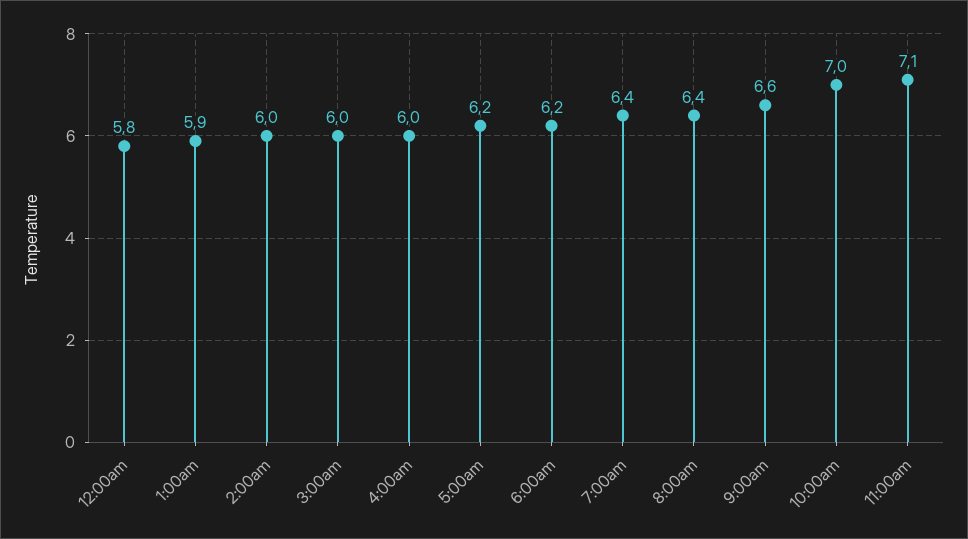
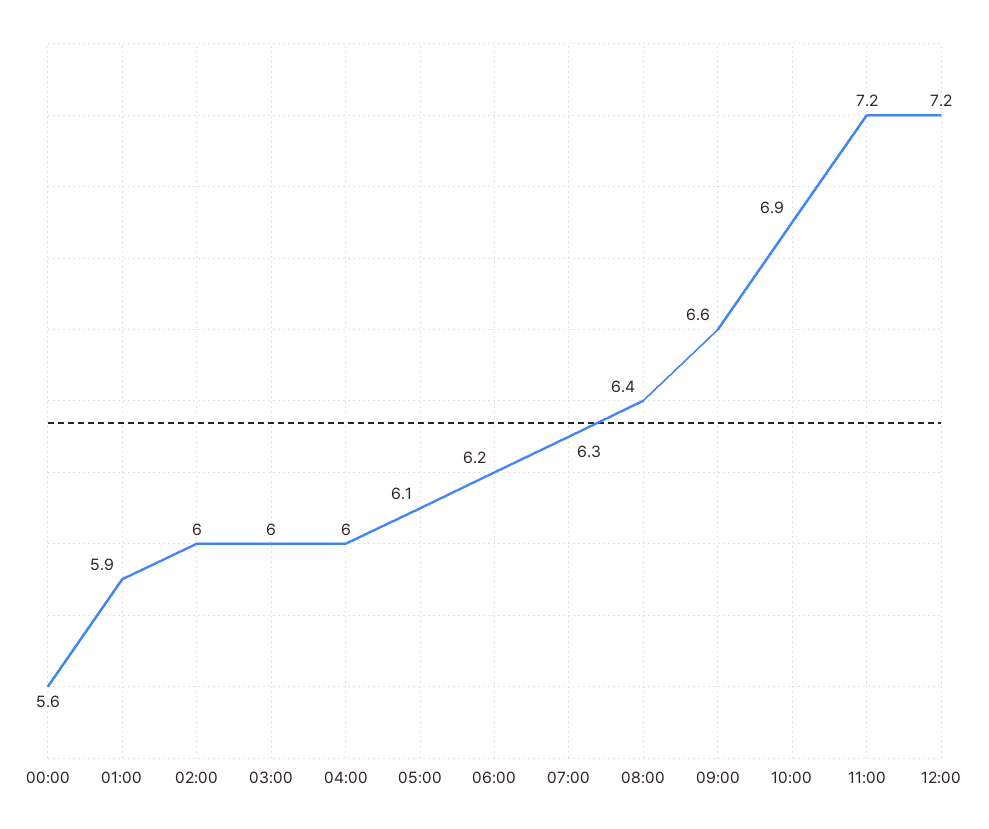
12:00am: 5.8 -> 5.6
5:00am: 6.2 -> 6.1
7:00am: 6.4 -> 6.3
10:00am: 7 -> 6.9
11:00am: 7.1 -> 7.2
12:00: none -> 7.2

